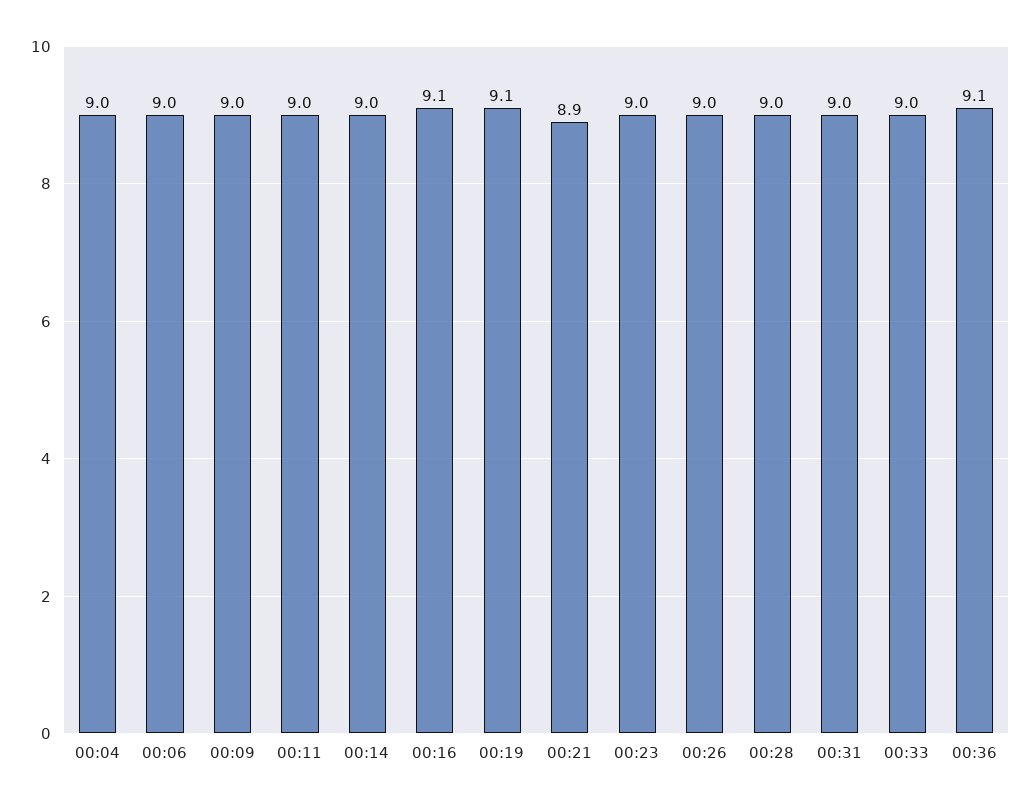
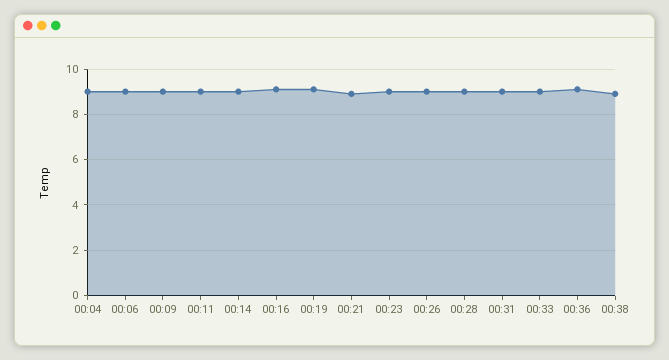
00:38: none -> 9

